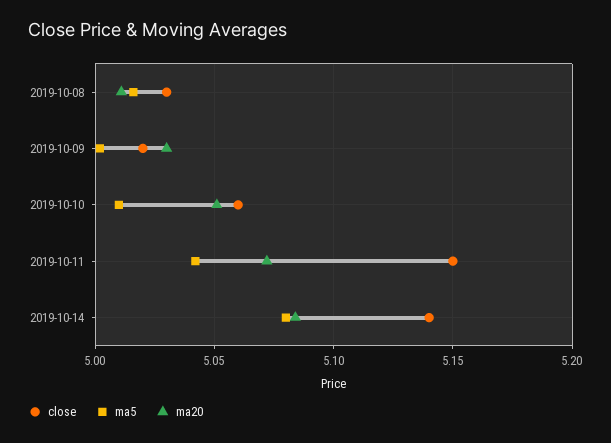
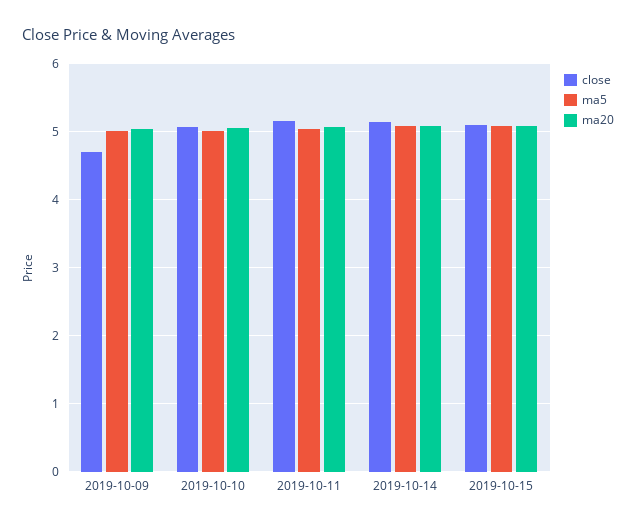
close, 2019-10-08: 5.03 -> none
ma5, 2019-10-08: 5.015 -> none
ma20, 2019-10-08: 5.01 -> none
close, 2019-10-09: 5.02 -> 4.7
close, 2019-10-15: none -> 5.1
ma5, 2019-10-15: none -> 5.1
ma20, 2019-10-15: none -> 5.1

